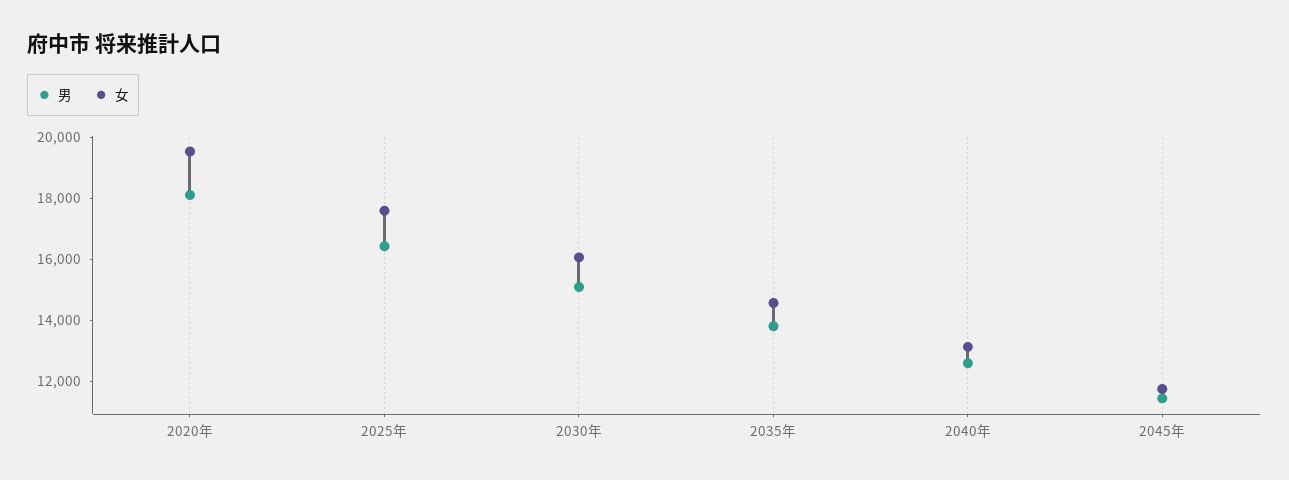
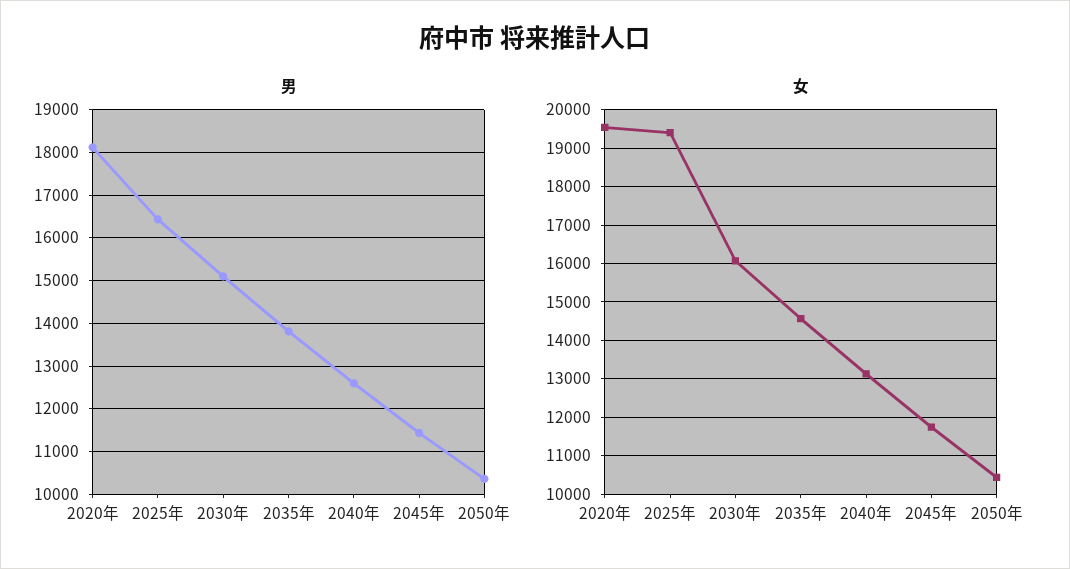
女, 2025年: 17500 -> 19400
男, 2050年: none -> 10400
女, 2050年: none -> 10400

